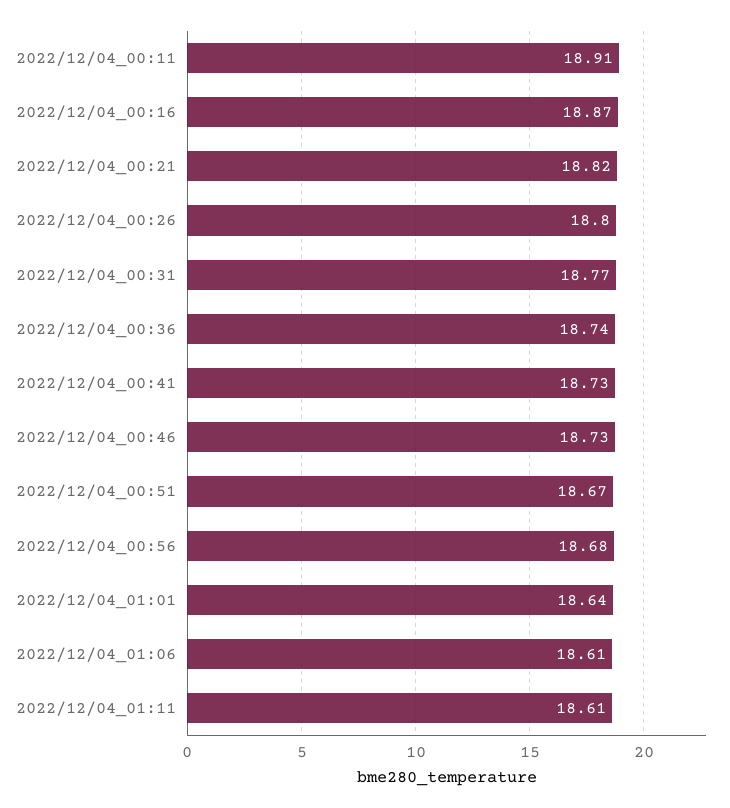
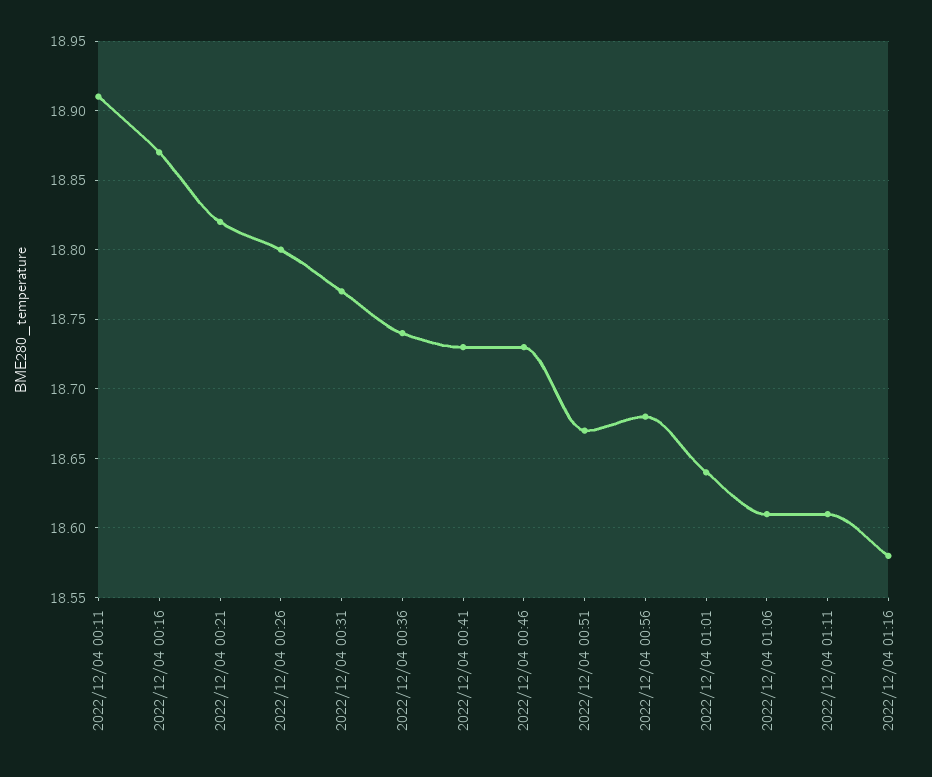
2022/12/04 01:16: none -> 18.58

